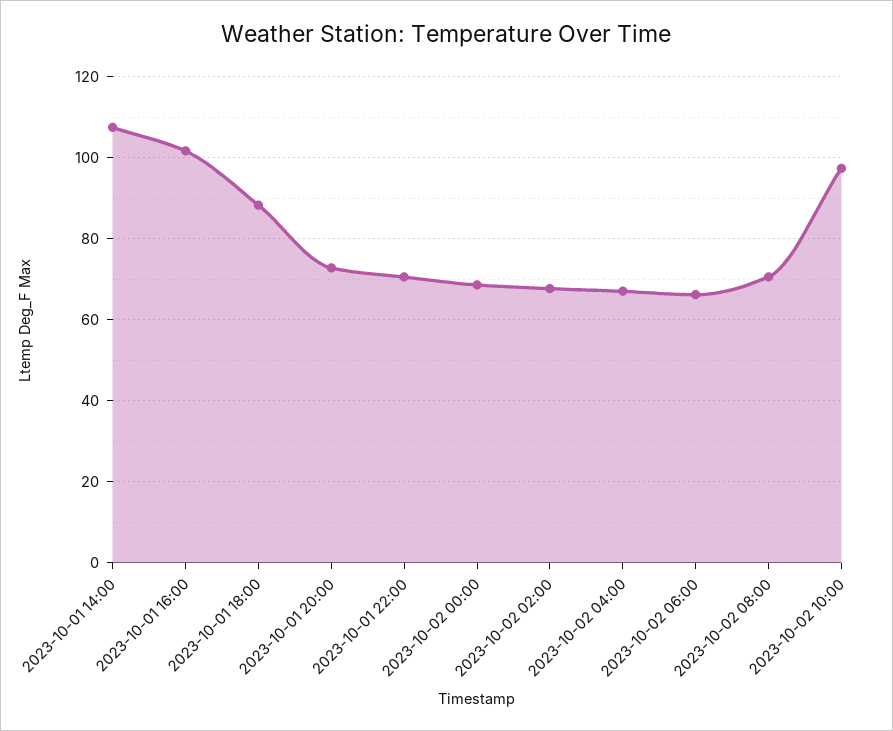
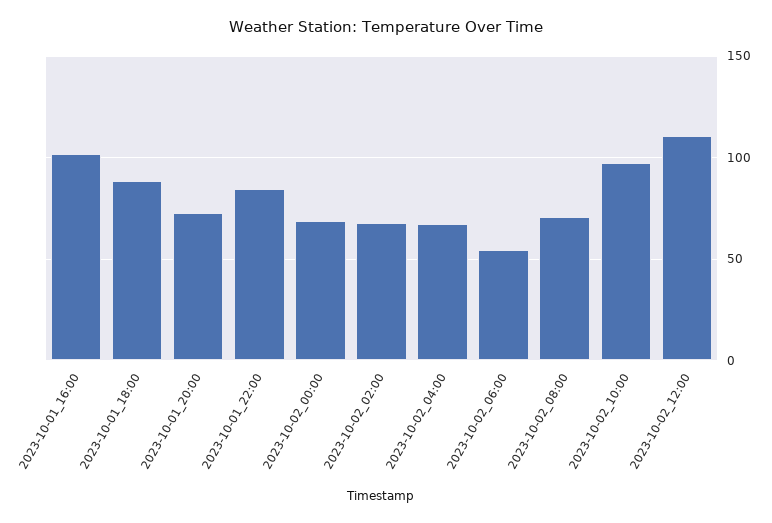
2023-10-01 14:00: 108 -> none
2023-10-01 22:00: 70 -> 85
2023-10-02 06:00: 66 -> 55
2023-10-02_12:00: none -> 110

